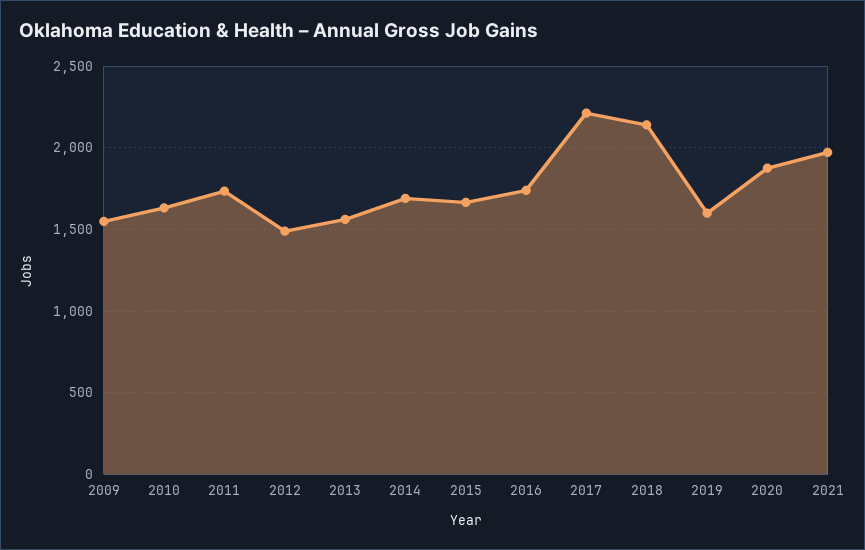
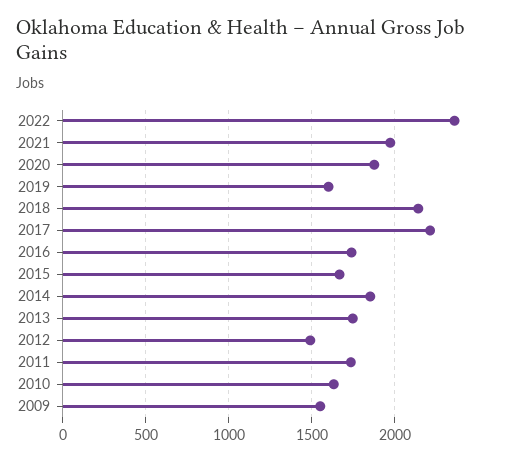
2013: 1550 -> 1750
2014: 1700 -> 1850
2022: none -> 2350

